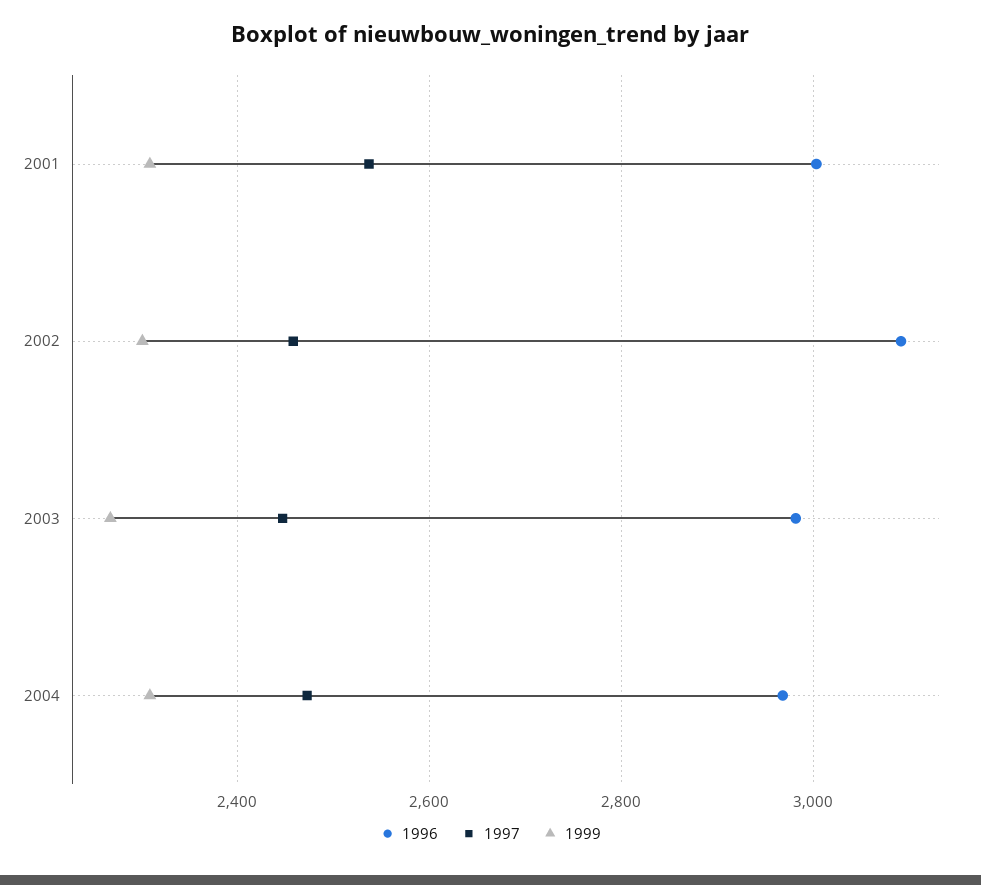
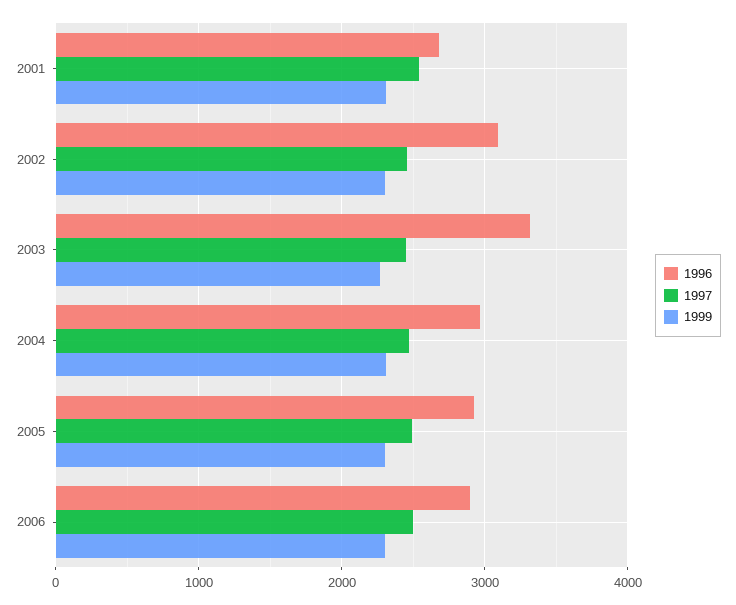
1996, 2001: 3000 -> 2700
1996, 2003: 2980 -> 3300
1996, 2005: none -> 2900
1997, 2005: none -> 2500
1999, 2005: none -> 2300
1996, 2006: none -> 2900
1997, 2006: none -> 2500
1999, 2006: none -> 2300

